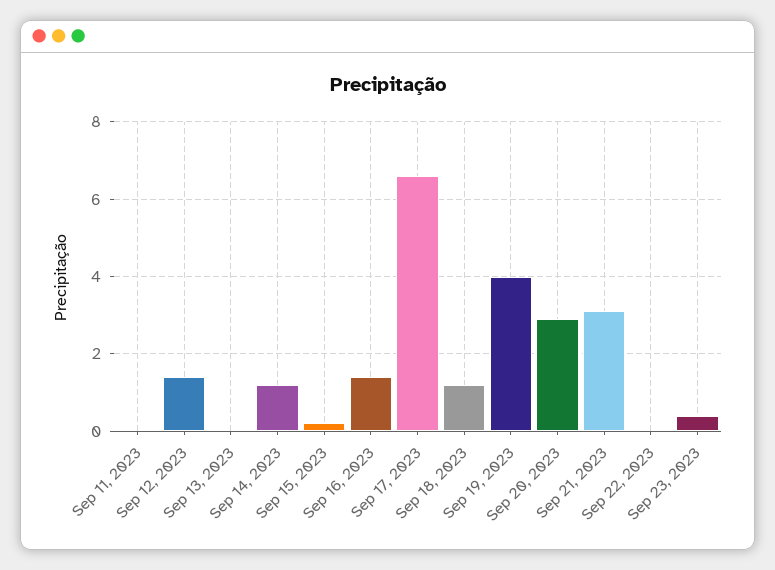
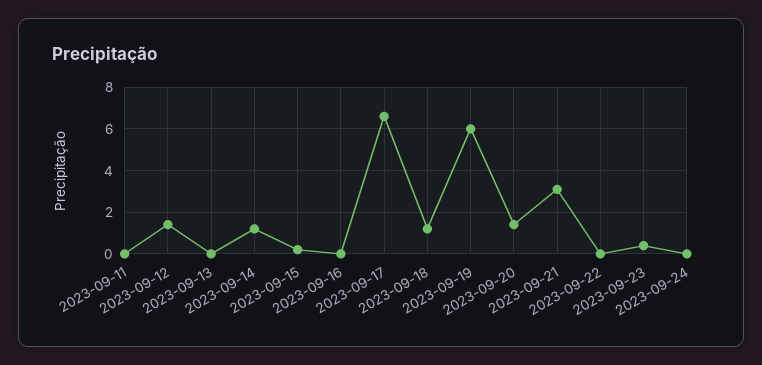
Sep 16, 2023: 1.5 -> 0
Sep 19, 2023: 4 -> 6
Sep 20, 2023: 3 -> 1.5
2023-09-24: none -> 0

